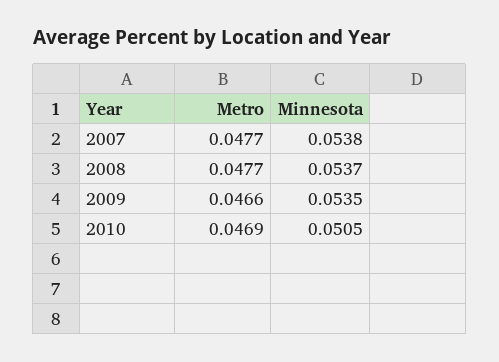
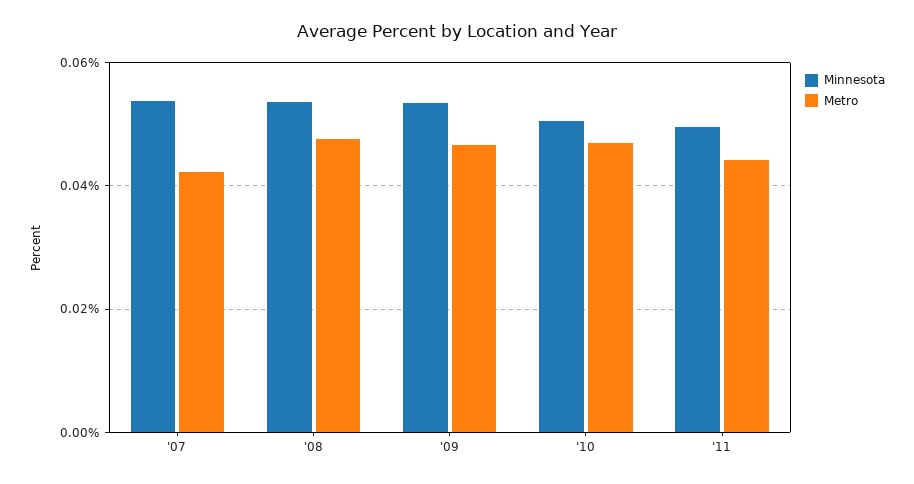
Metro, 2007: 0.0477 -> 0.042
Minnesota, '11: none -> 0.05
Metro, '11: none -> 0.044

